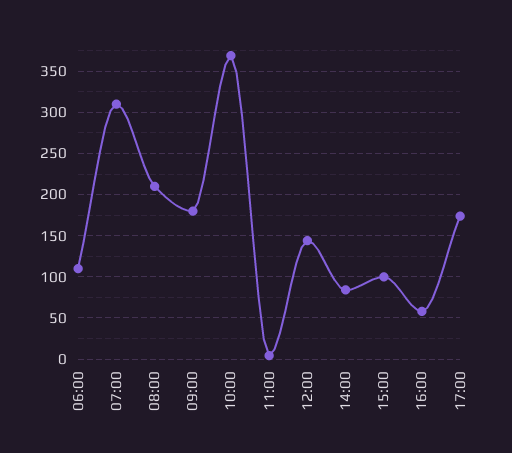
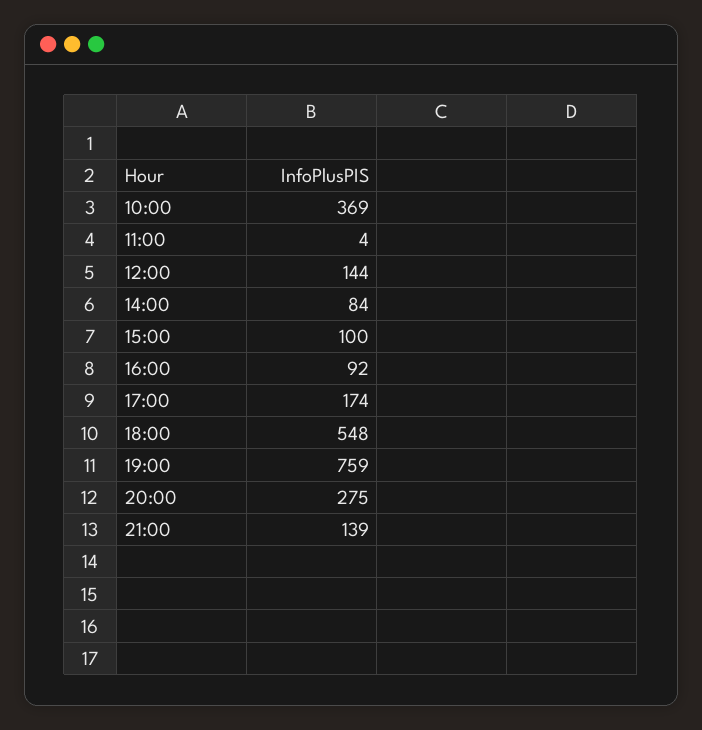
06:00: 110 -> none
07:00: 310 -> none
08:00: 210 -> none
09:00: 180 -> none
16:00: 60 -> 92
18:00: none -> 548
19:00: none -> 759
20:00: none -> 275
21:00: none -> 139

